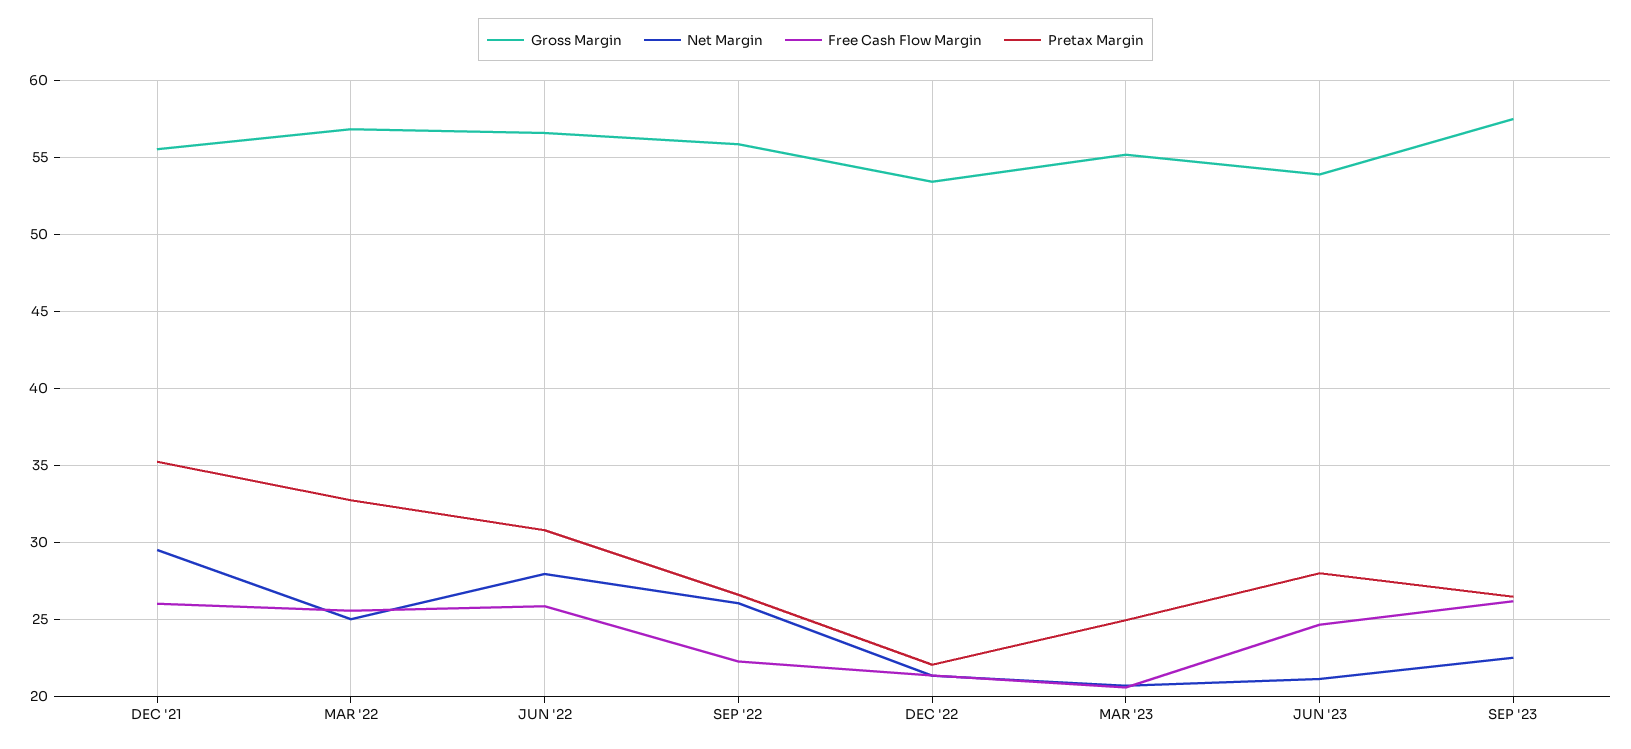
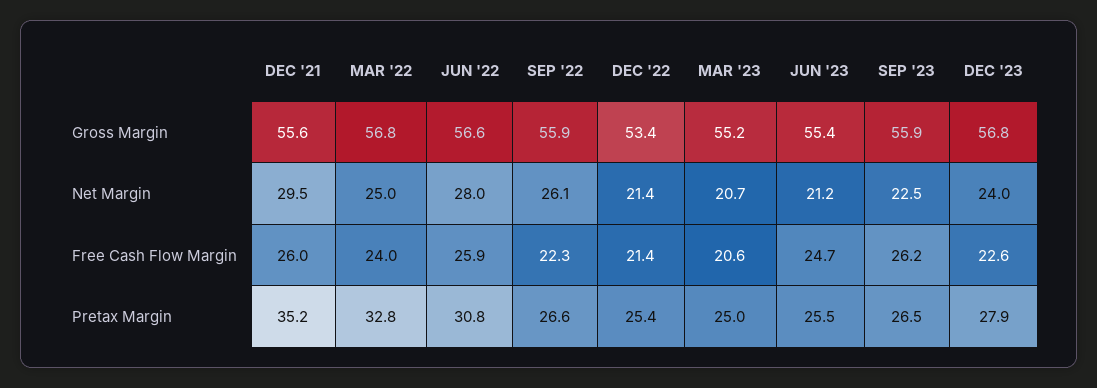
Free Cash Flow Margin, MAR '22: 25.5 -> 24
Pretax Margin, DEC '22: 22 -> 25.4
Gross Margin, JUN '23: 54 -> 55.4
Pretax Margin, JUN '23: 28 -> 25.5
Gross Margin, SEP '23: 57.5 -> 55.9
Gross Margin, DEC '23: none -> 56.8
Net Margin, DEC '23: none -> 24
Free Cash Flow Margin, DEC '23: none -> 22.6
Pretax Margin, DEC '23: none -> 27.9

